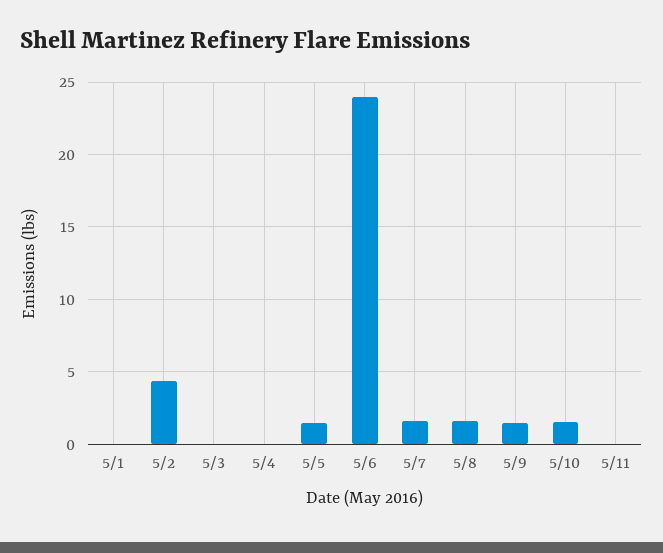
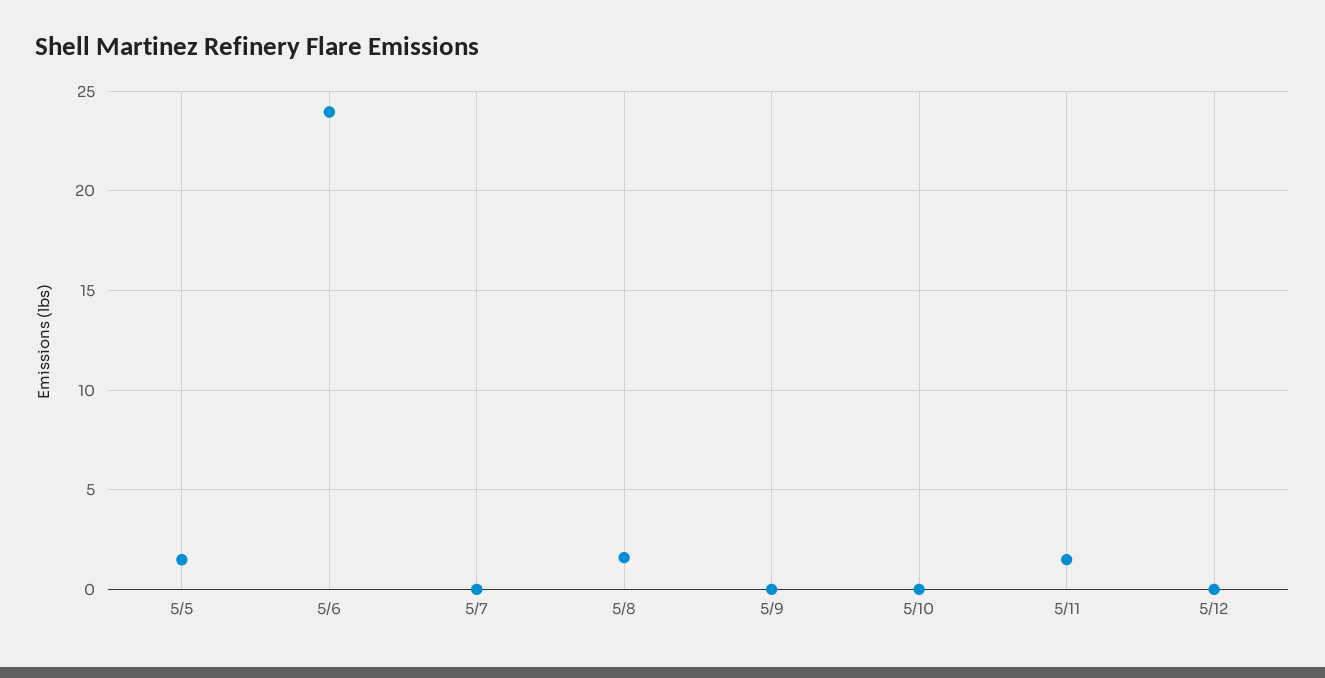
5/1: 0 -> none
5/2: 4.5 -> none
5/3: 0 -> none
5/4: 0 -> none
5/7: 1.5 -> 0
5/9: 1.5 -> 0
5/10: 1.5 -> 0
5/11: 0 -> 1.5
5/12: none -> 0

